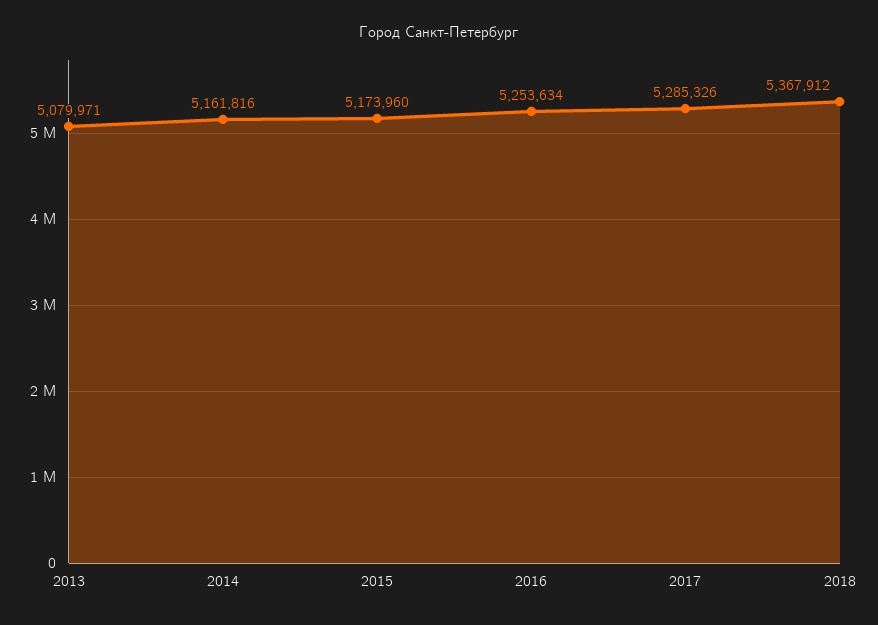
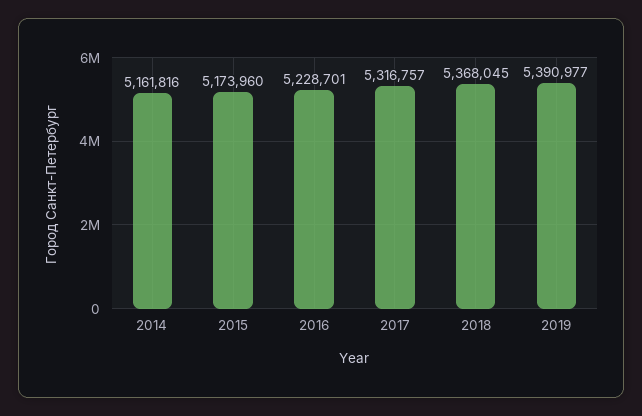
2013: 5079971 -> none
2016: 5253634 -> 5228701
2017: 5285326 -> 5316757
2018: 5367912 -> 5368045
2019: none -> 5390977

